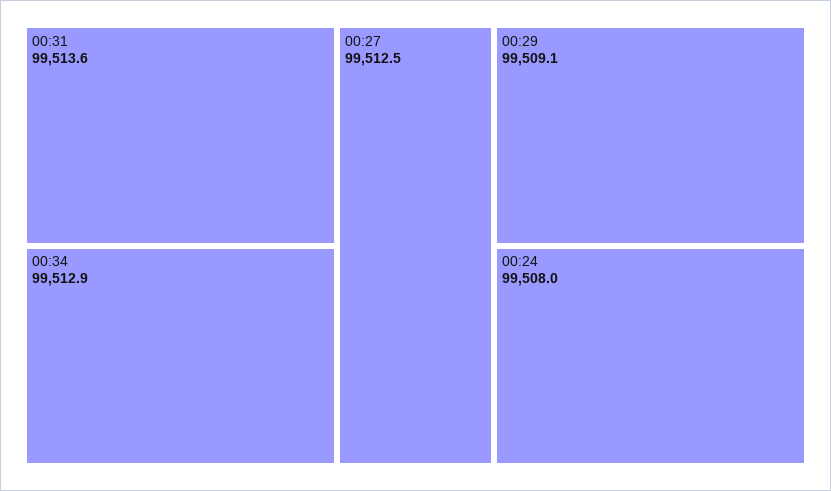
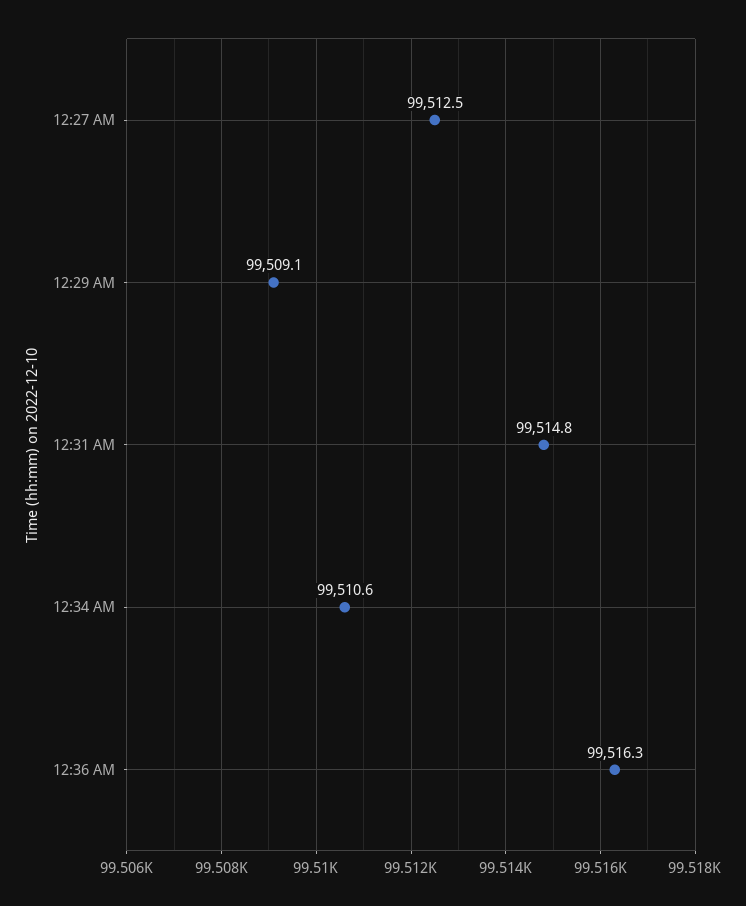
00:31: 99513.6 -> 99514.8
00:34: 99512.9 -> 99510.6
00:24: 99508 -> none
12:36 AM: none -> 99516.3

